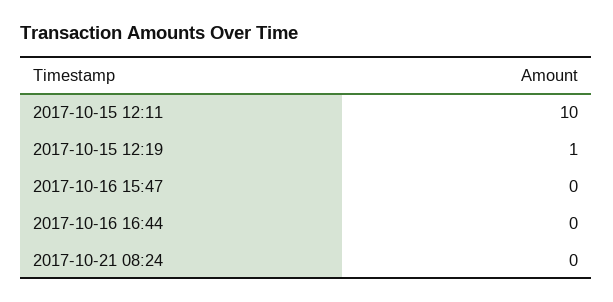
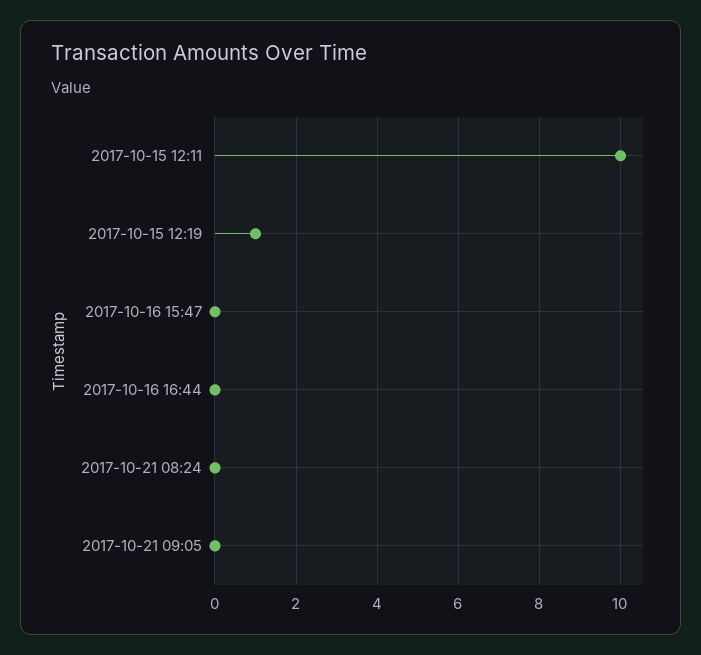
2017-10-21 09:05: none -> 0

